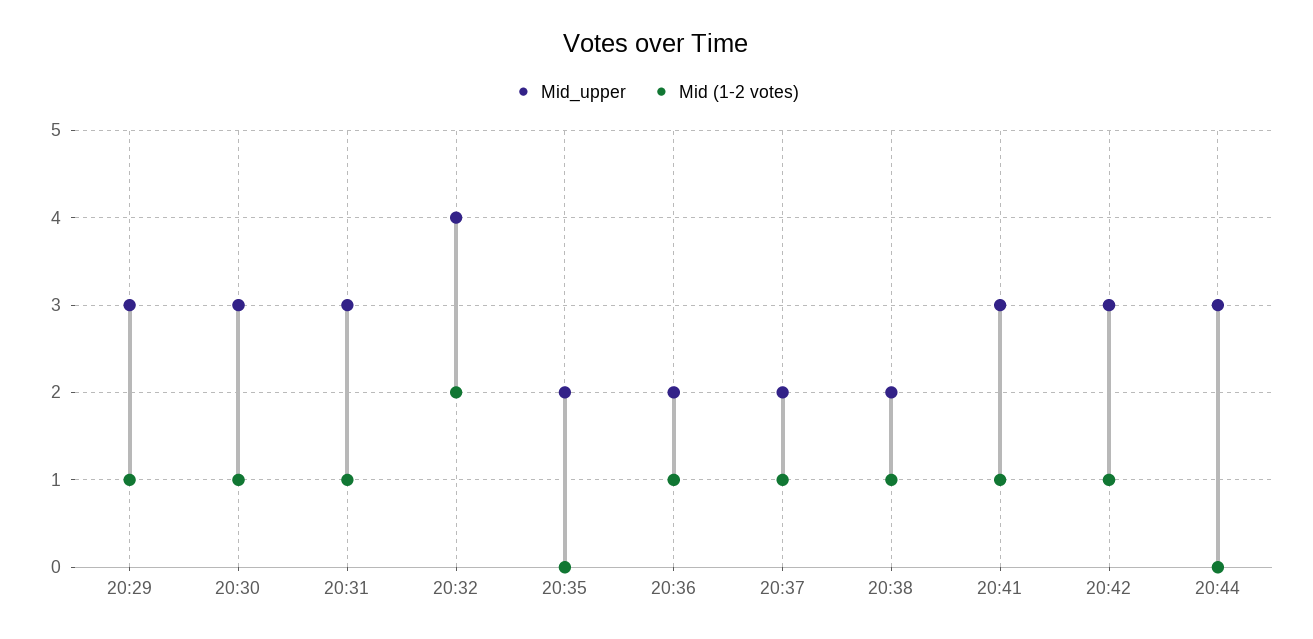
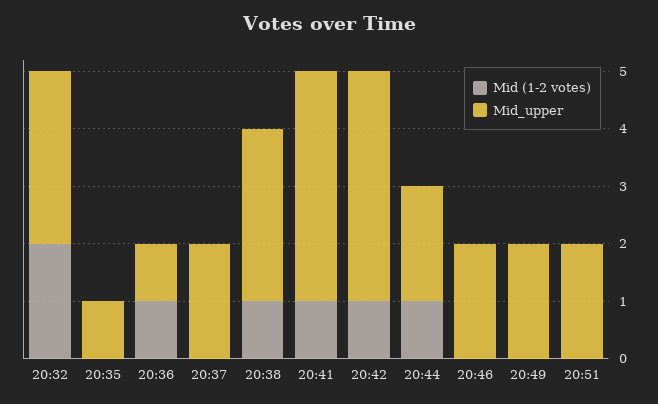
Mid_upper, 20:29: 3 -> none
Mid (1-2 votes), 20:29: 1 -> none
Mid_upper, 20:30: 3 -> none
Mid (1-2 votes), 20:30: 1 -> none
Mid_upper, 20:31: 3 -> none
Mid (1-2 votes), 20:31: 1 -> none
Mid_upper, 20:32: 4 -> 3
Mid_upper, 20:35: 2 -> 1
Mid_upper, 20:36: 2 -> 1
Mid (1-2 votes), 20:37: 1 -> 0
Mid_upper, 20:38: 2 -> 3
Mid_upper, 20:41: 3 -> 4
Mid_upper, 20:42: 3 -> 4
Mid_upper, 20:44: 3 -> 2
Mid (1-2 votes), 20:44: 0 -> 1
Mid (1-2 votes), 20:46: none -> 0
Mid_upper, 20:46: none -> 2
Mid (1-2 votes), 20:49: none -> 0
Mid_upper, 20:49: none -> 2
Mid (1-2 votes), 20:51: none -> 0
Mid_upper, 20:51: none -> 2

